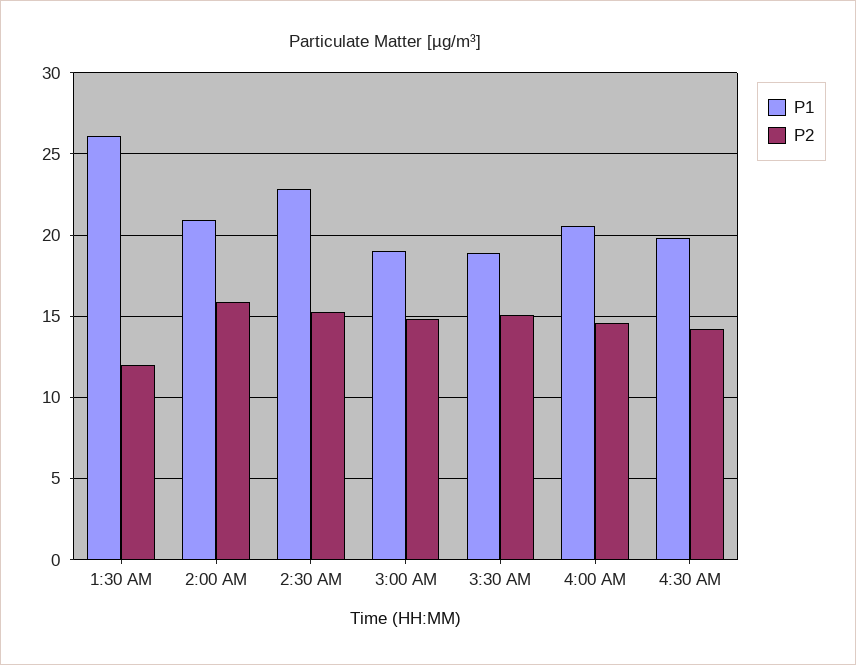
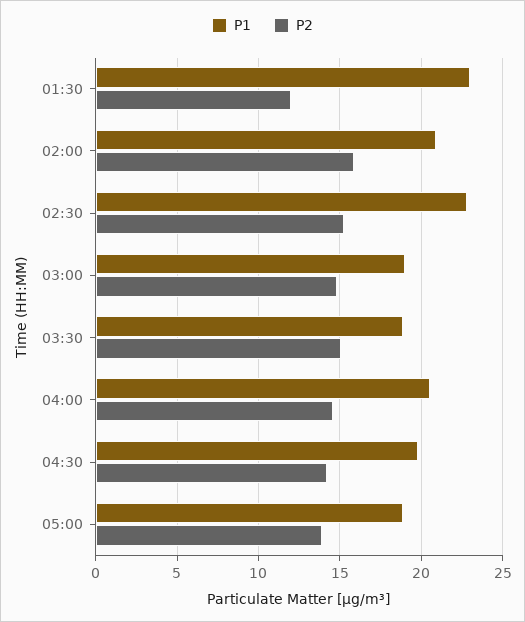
P1, 1:30 AM: 26 -> 23
P1, 05:00: none -> 19
P2, 05:00: none -> 14

